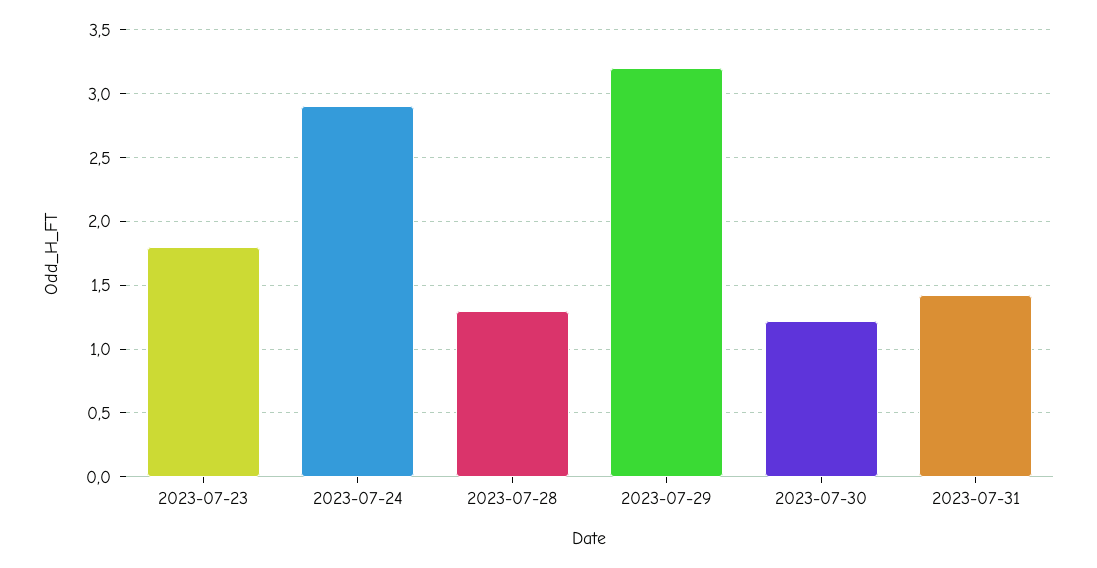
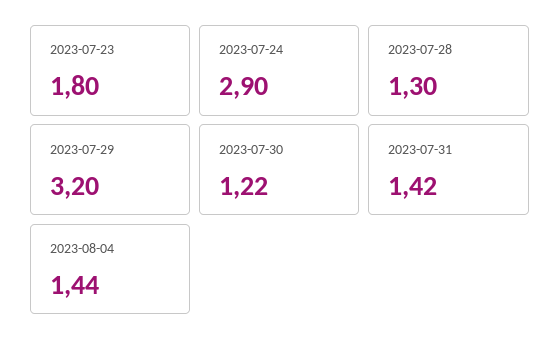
2023-08-04: none -> 1.44

